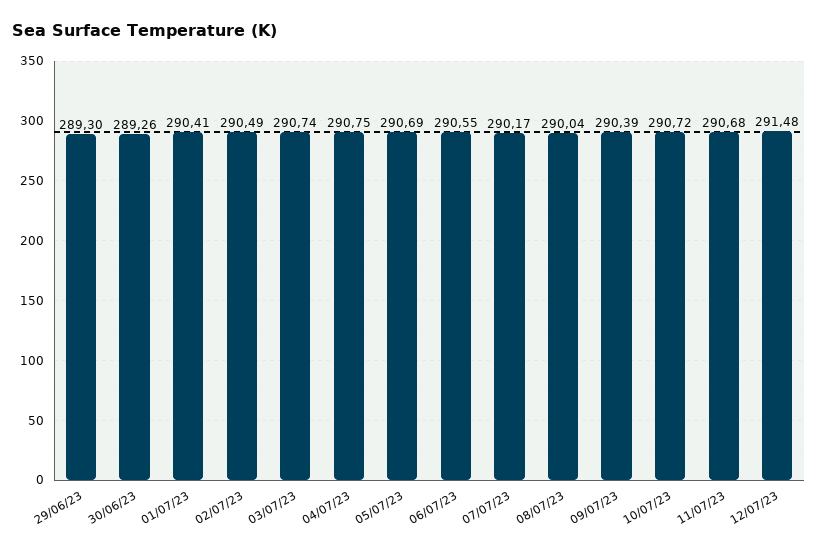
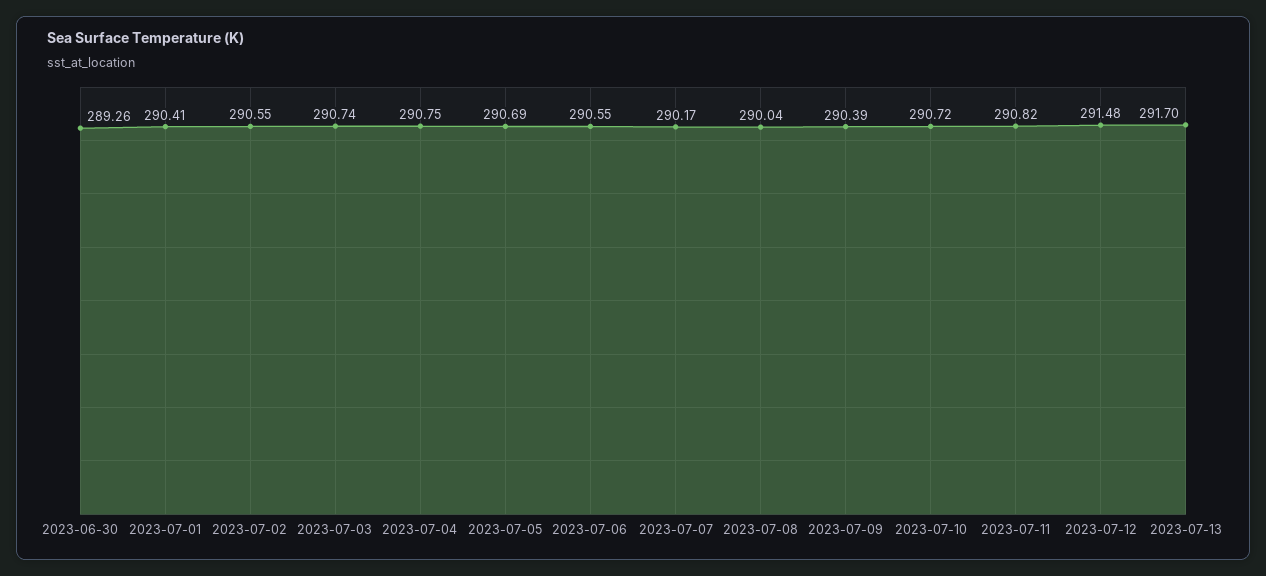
29/06/23: 289.3 -> none
02/07/23: 290.49 -> 290.55
11/07/23: 290.68 -> 290.82
2023-07-13: none -> 291.7

